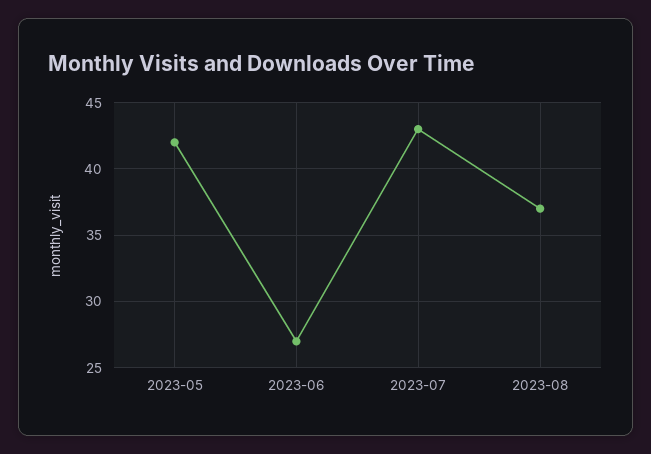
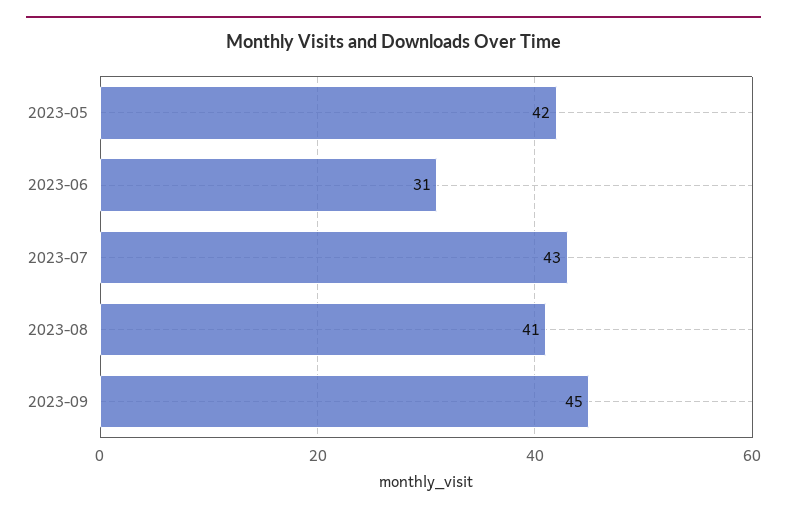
2023-06: 27 -> 31
2023-08: 37 -> 41
2023-09: none -> 45

